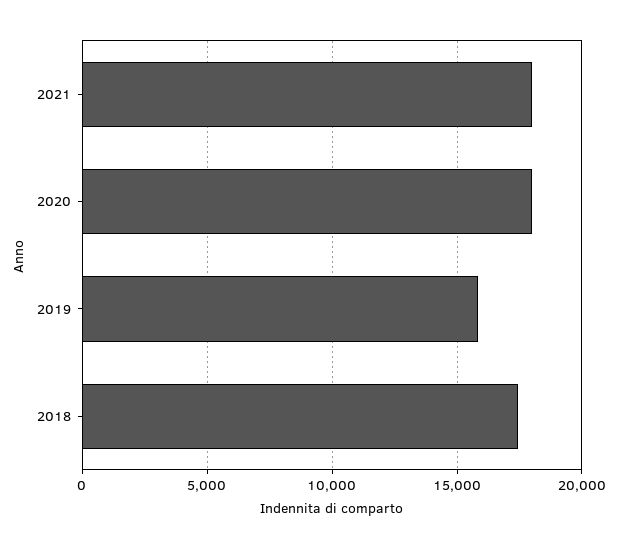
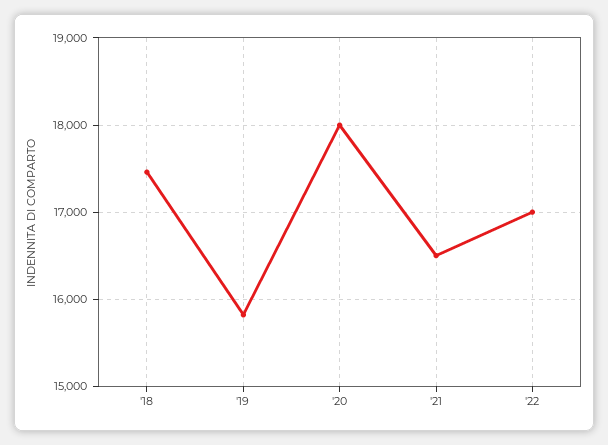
2021: 18000 -> 16500
'22: none -> 17000

